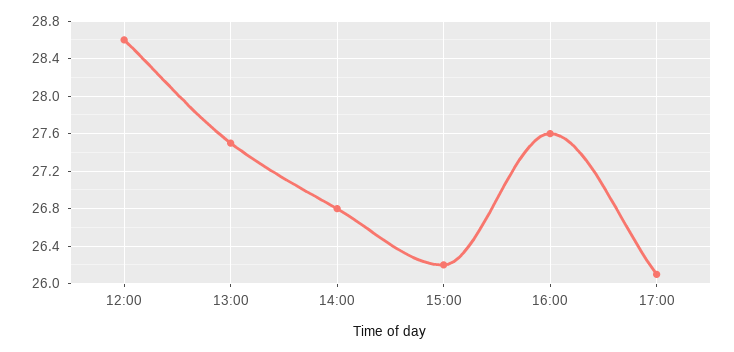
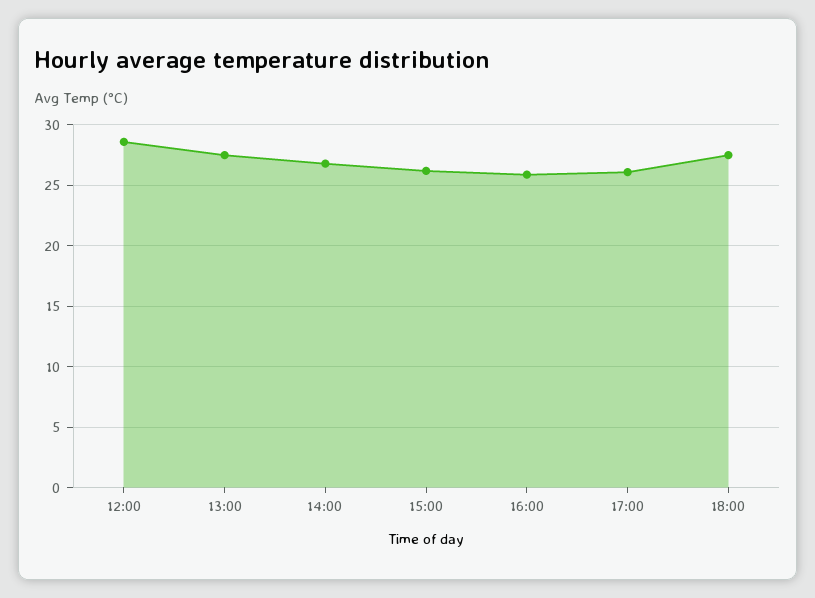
16:00: 27.6 -> 26
18:00: none -> 27.5

